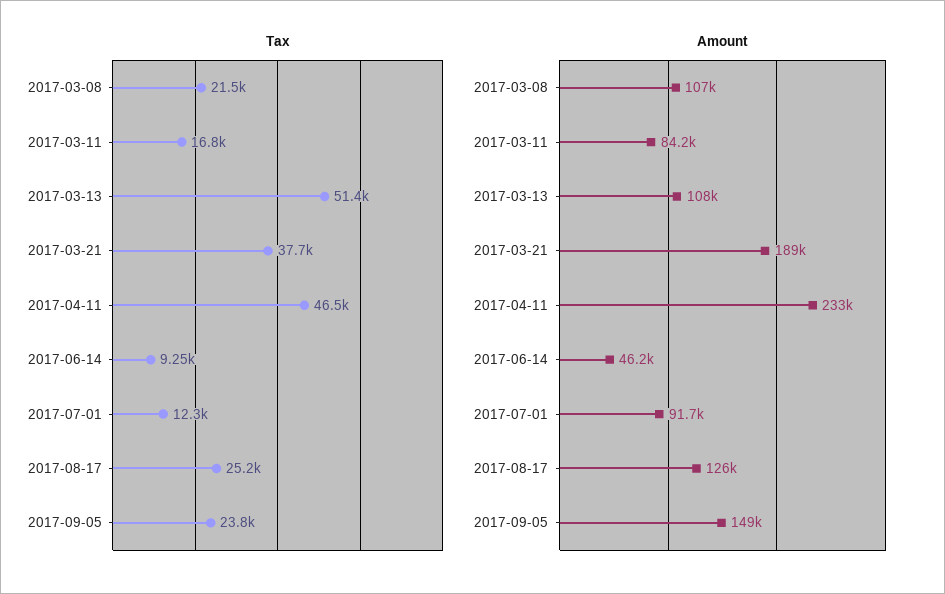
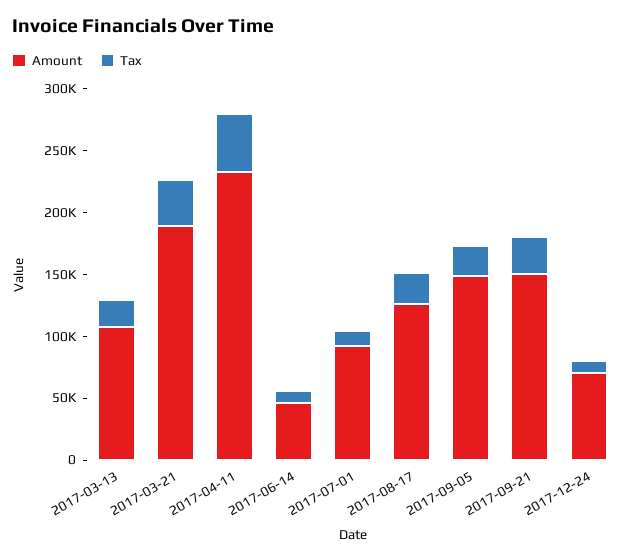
Tax, 2017-03-08: 21500 -> none
Tax, 2017-03-11: 16800 -> none
Tax, 2017-03-13: 51400 -> 20000
Amount, 2017-03-08: 107000 -> none
Amount, 2017-03-11: 84200 -> none
Amount, 2017-09-21: none -> 150000
Tax, 2017-09-21: none -> 30000
Amount, 2017-12-24: none -> 70000
Tax, 2017-12-24: none -> 10000

